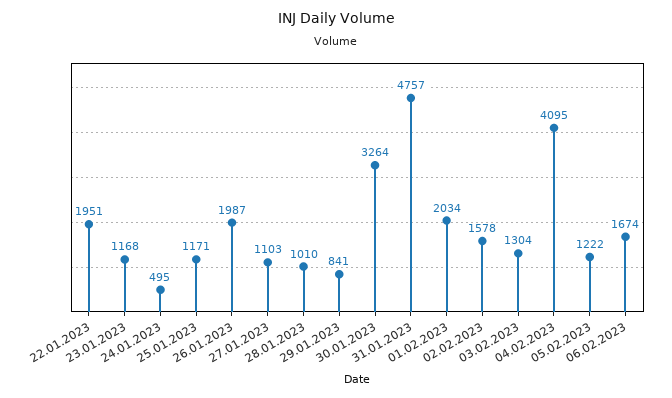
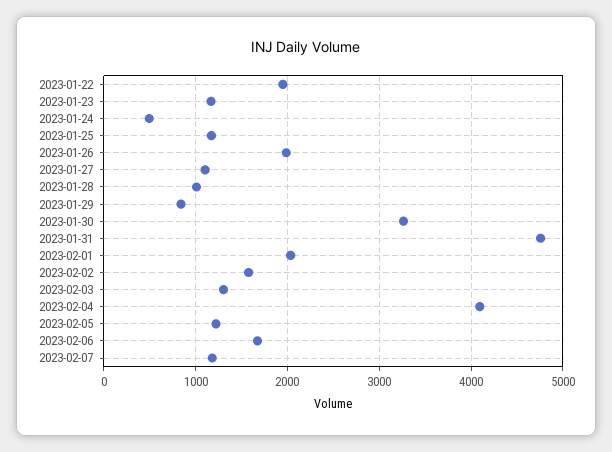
2023-02-07: none -> 1200

